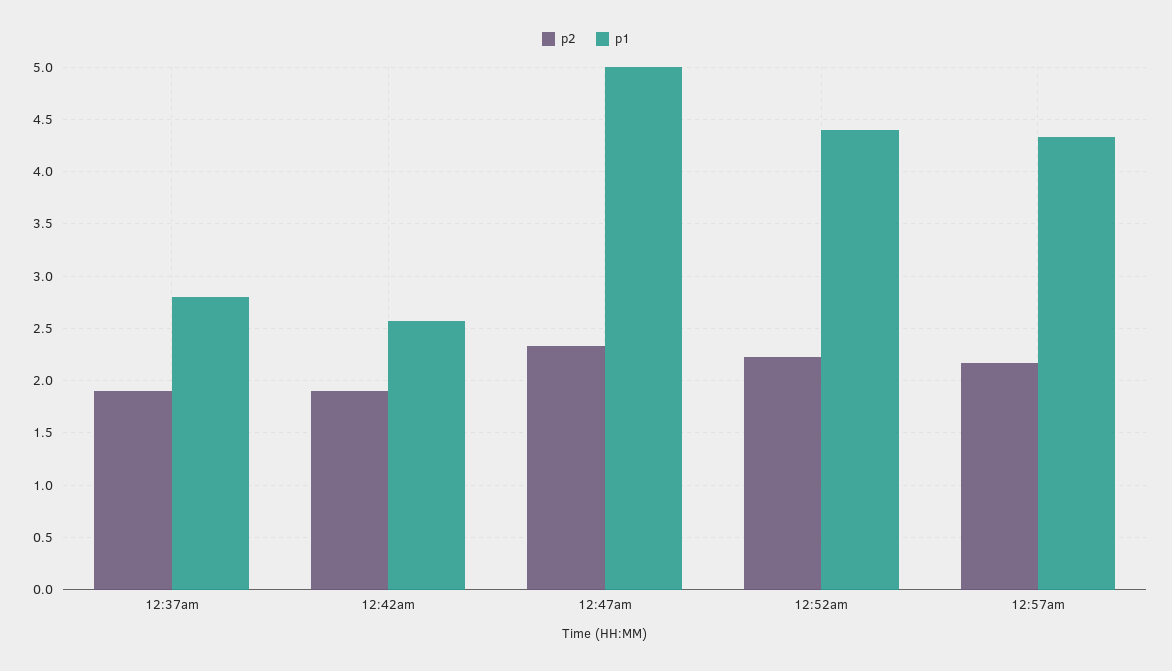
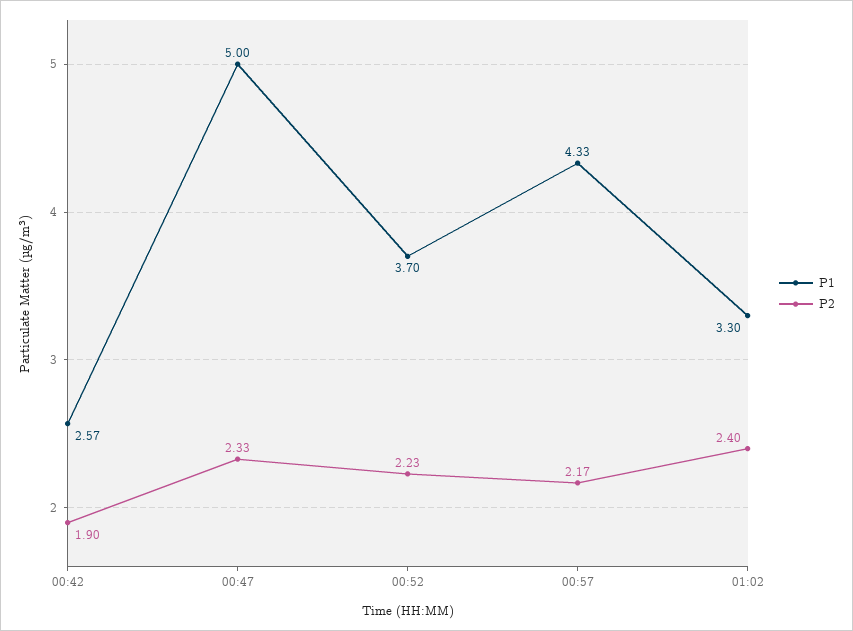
p2, 12:37am: 1.9 -> none
p1, 12:37am: 2.8 -> none
p1, 12:52am: 4.4 -> 3.7
p1, 01:02: none -> 3.3
p2, 01:02: none -> 2.4

